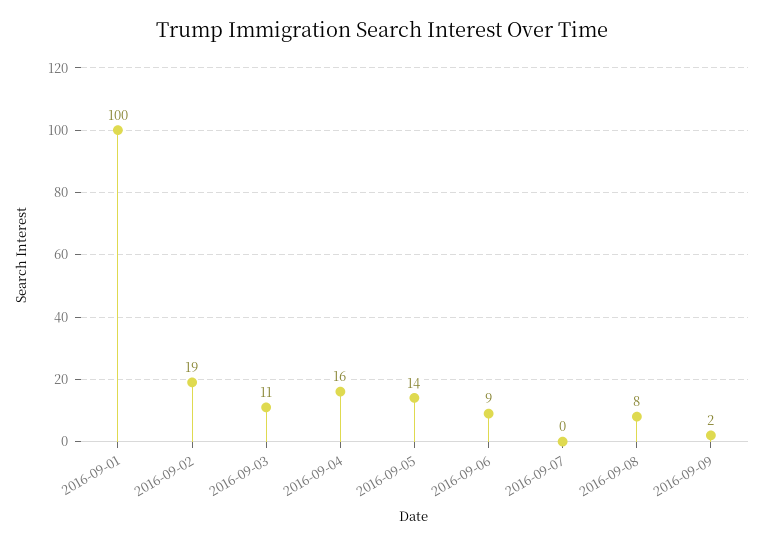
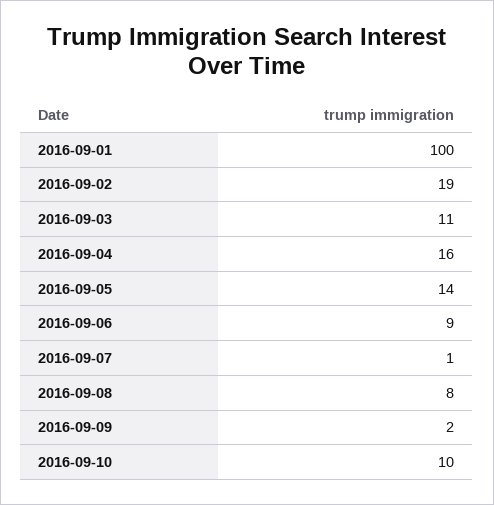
2016-09-07: 0 -> 1
2016-09-10: none -> 10

